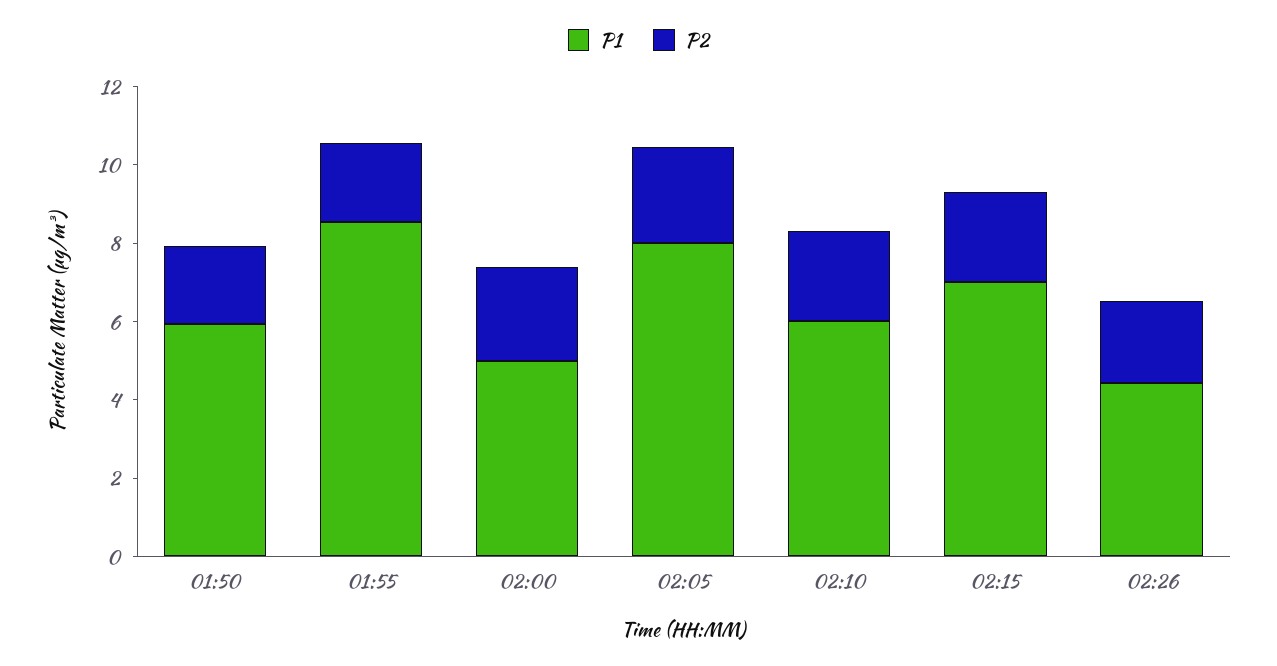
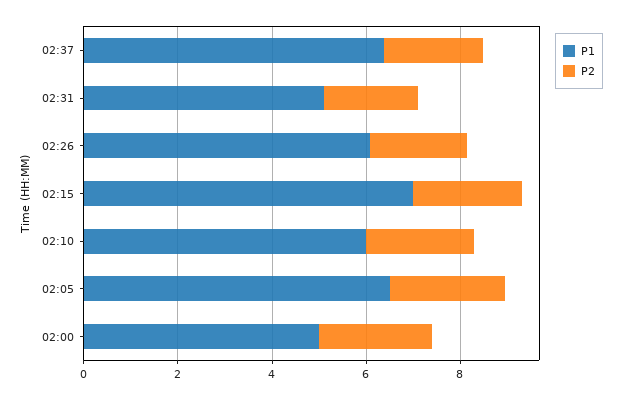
P1, 01:50: 6 -> none
P2, 01:50: 2 -> none
P1, 01:55: 8.5 -> none
P2, 01:55: 2 -> none
P1, 02:05: 8 -> 6.5
P1, 02:26: 4.5 -> 6
P1, 02:37: none -> 6.5
P2, 02:37: none -> 2
P1, 02:31: none -> 5
P2, 02:31: none -> 2

